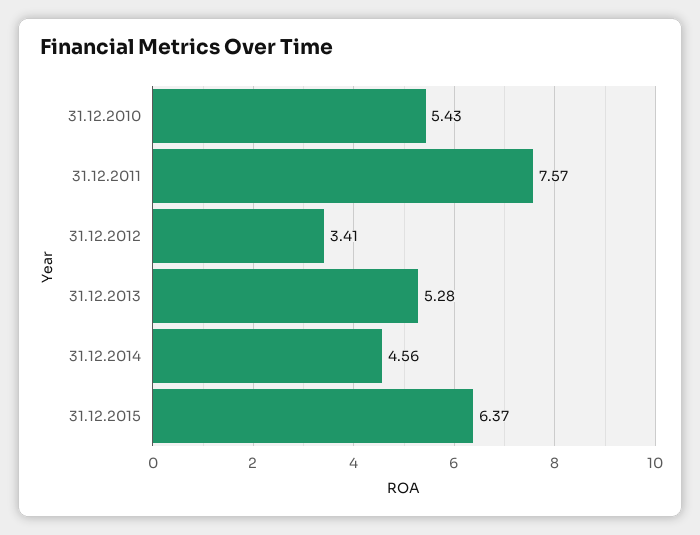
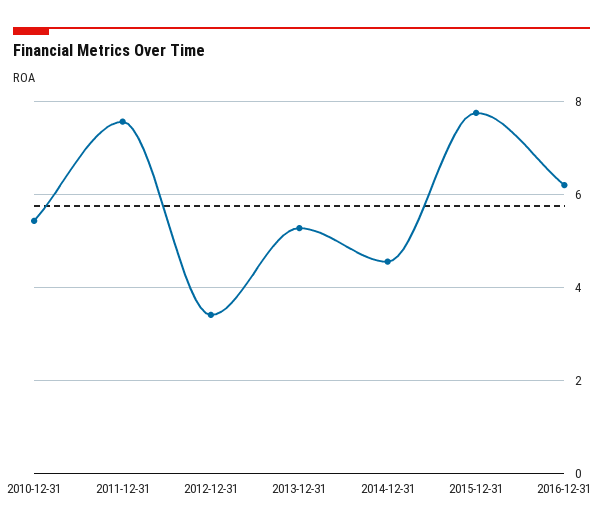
31.12.2015: 6.37 -> 7.8
2016-12-31: none -> 6.2

